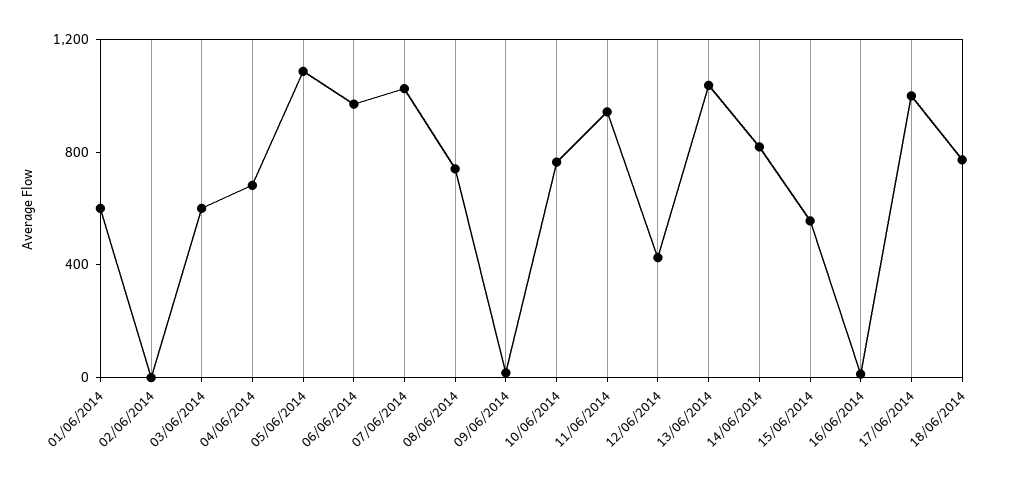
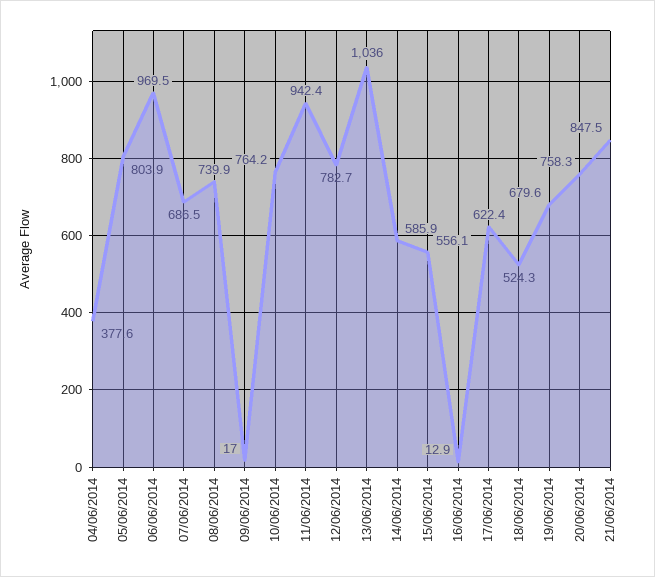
01/06/2014: 600 -> none
02/06/2014: 0 -> none
03/06/2014: 600 -> none
04/06/2014: 700 -> 377.6
05/06/2014: 1100 -> 803.9
07/06/2014: 1000 -> 686.5
12/06/2014: 400 -> 782.7
14/06/2014: 800 -> 585.9
17/06/2014: 1000 -> 622.4
18/06/2014: 800 -> 524.3
19/06/2014: none -> 679.6
20/06/2014: none -> 758.3
21/06/2014: none -> 847.5

